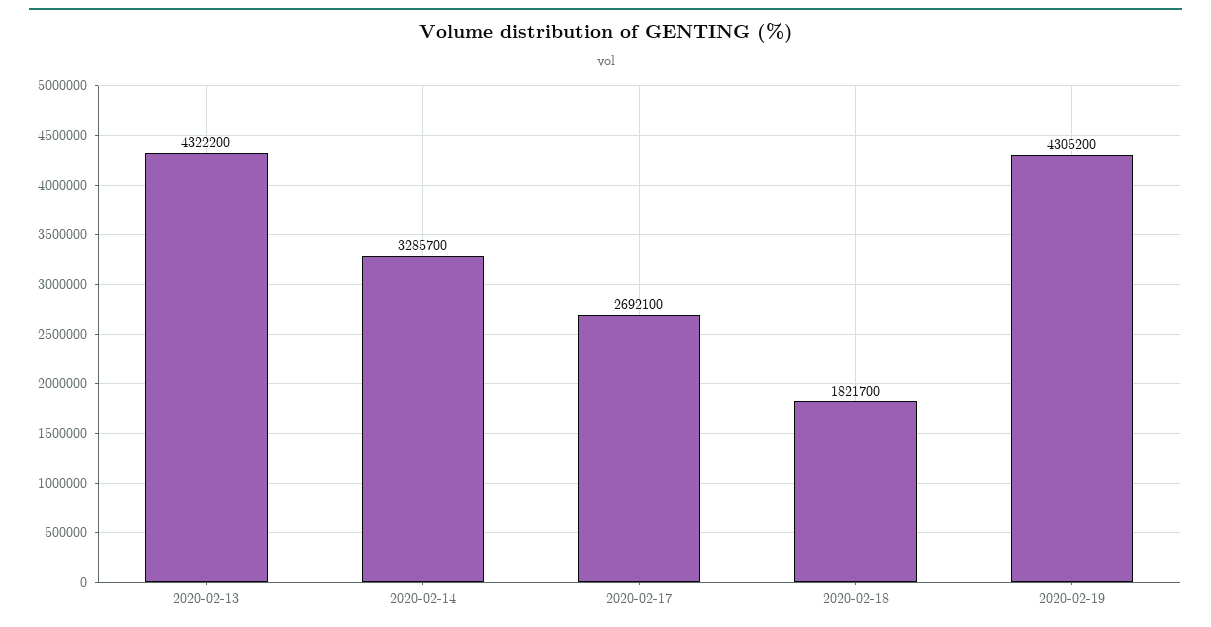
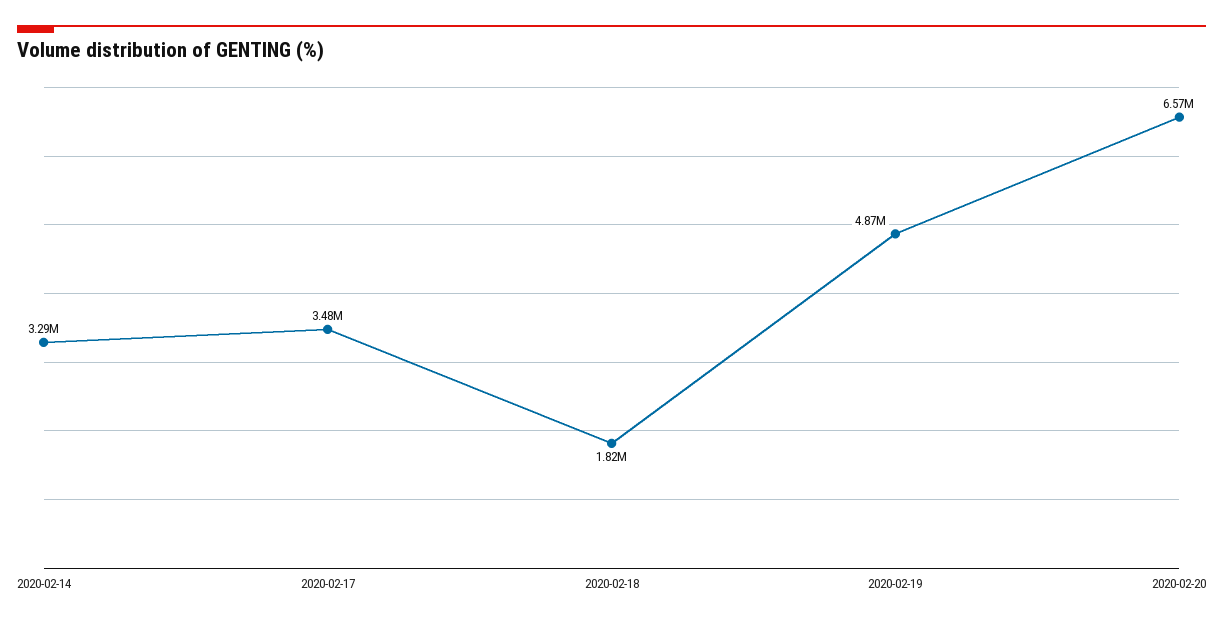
2020-02-13: 4322200 -> none
2020-02-17: 2692100 -> 3480000
2020-02-19: 4305200 -> 4870000
2020-02-20: none -> 6570000

